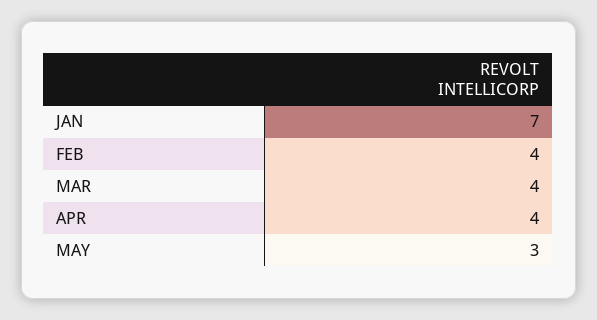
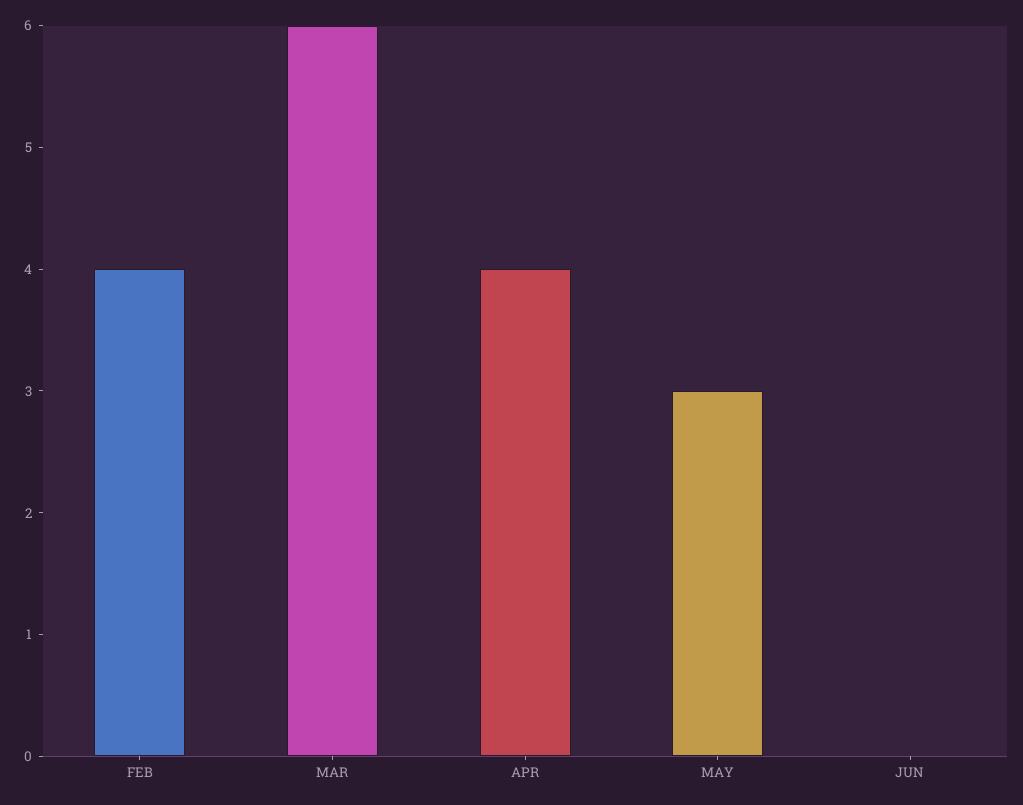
JAN: 7 -> none
MAR: 4 -> 6
JUN: none -> 0

